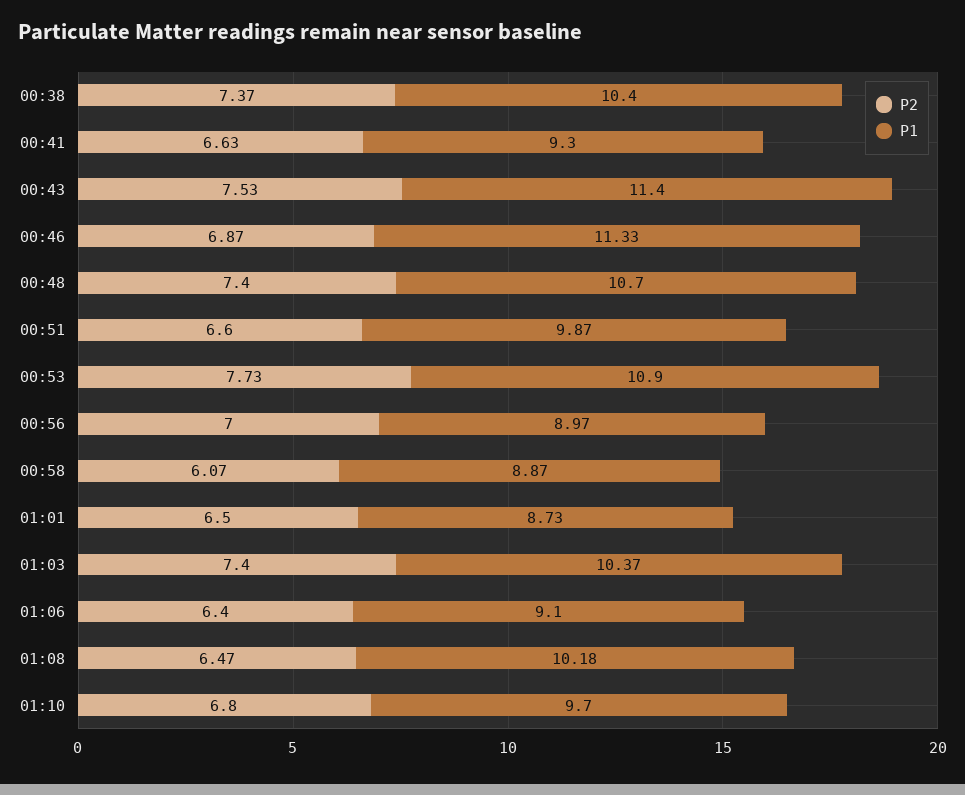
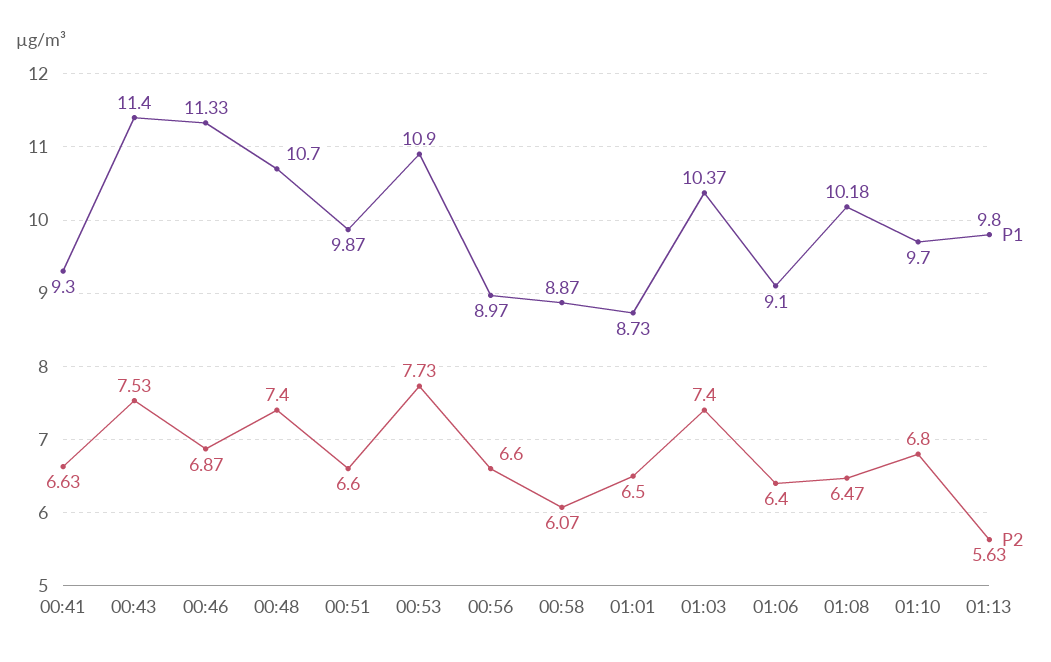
P2, 00:38: 7.37 -> none
P1, 00:38: 10.4 -> none
P2, 00:56: 7 -> 6.6
P1, 01:13: none -> 9.8
P2, 01:13: none -> 5.63

